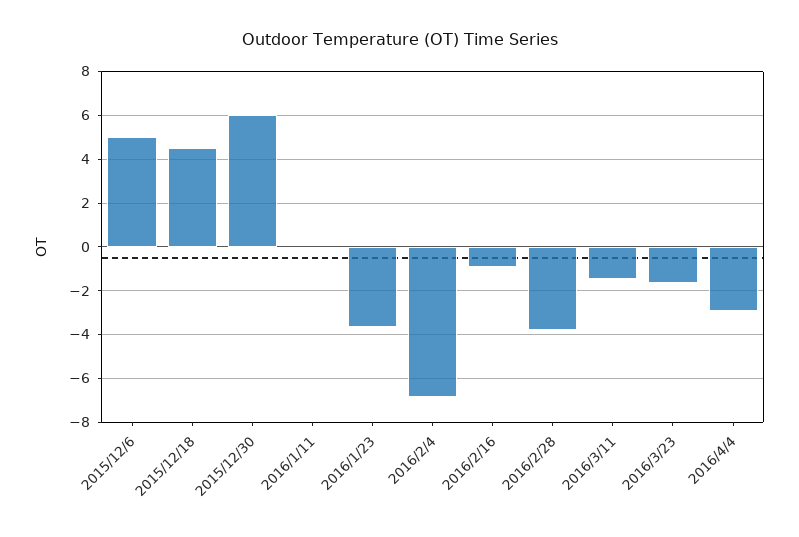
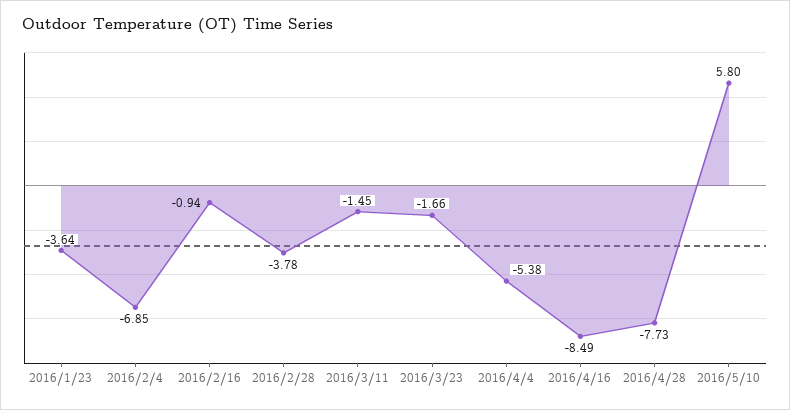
2015/12/6: 5 -> none
2015/12/18: 4.5 -> none
2015/12/30: 6 -> none
2016/1/11: 0 -> none
2016/4/4: -3 -> -5.38
2016/4/16: none -> -8.49
2016/4/28: none -> -7.73
2016/5/10: none -> 5.8

